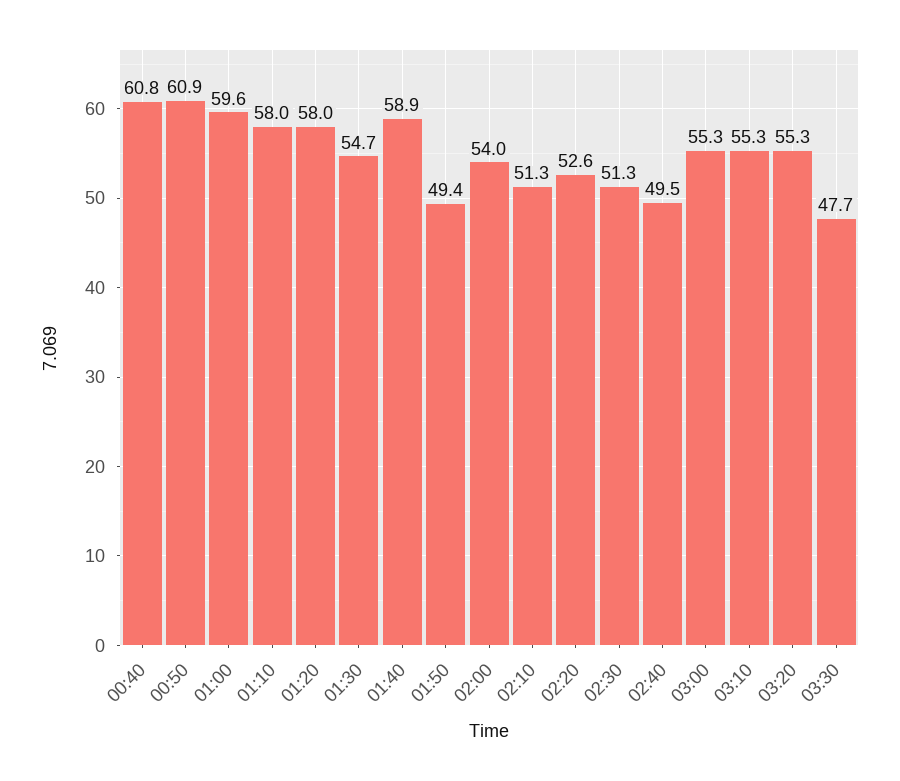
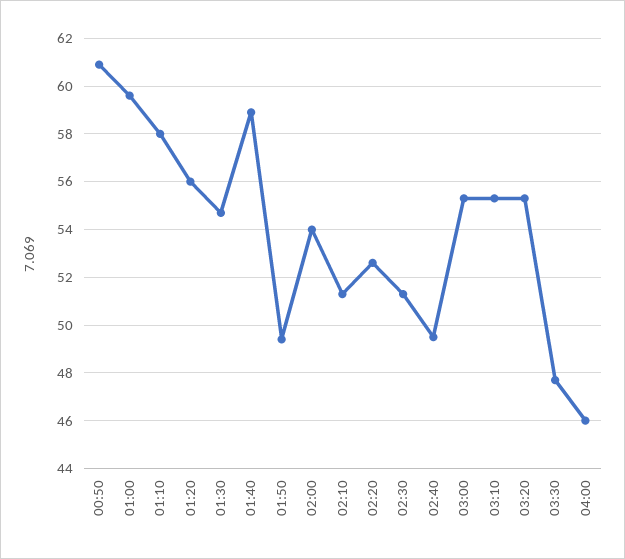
00:40: 60.8 -> none
01:20: 58 -> 56
04:00: none -> 46

